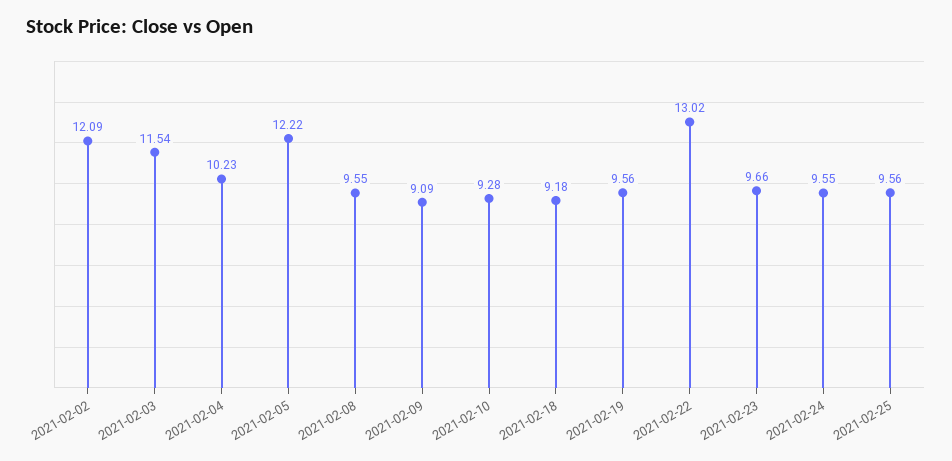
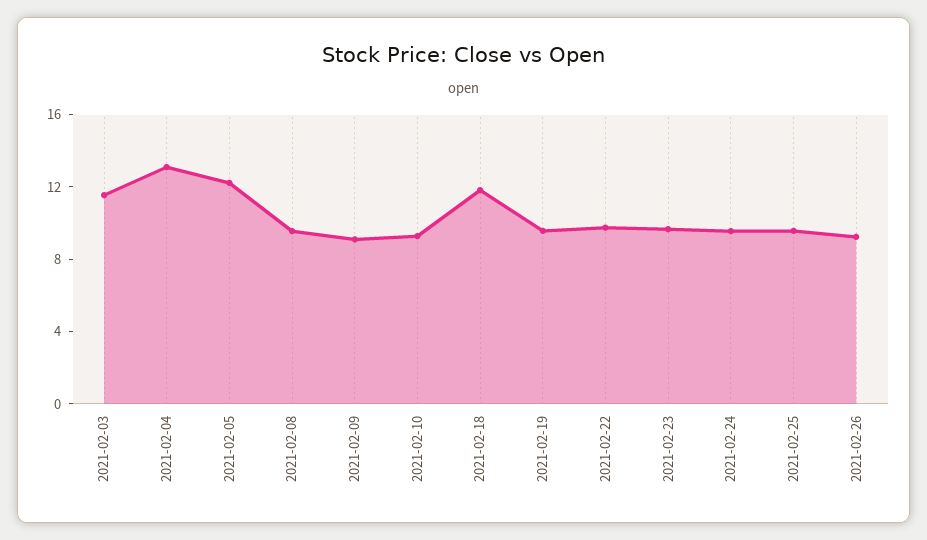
2021-02-02: 12.09 -> none
2021-02-04: 10.23 -> 13
2021-02-18: 9.18 -> 12
2021-02-22: 13.02 -> 10
2021-02-26: none -> 9

